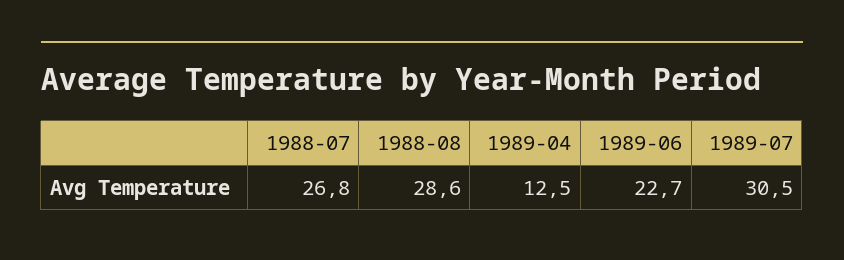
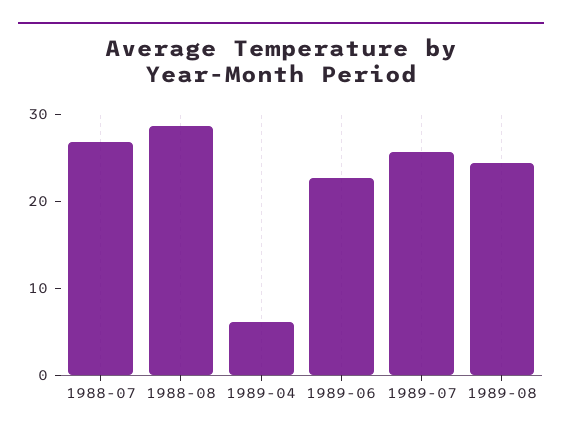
1989-04: 12.5 -> 6
1989-07: 30.5 -> 26
1989-08: none -> 24

